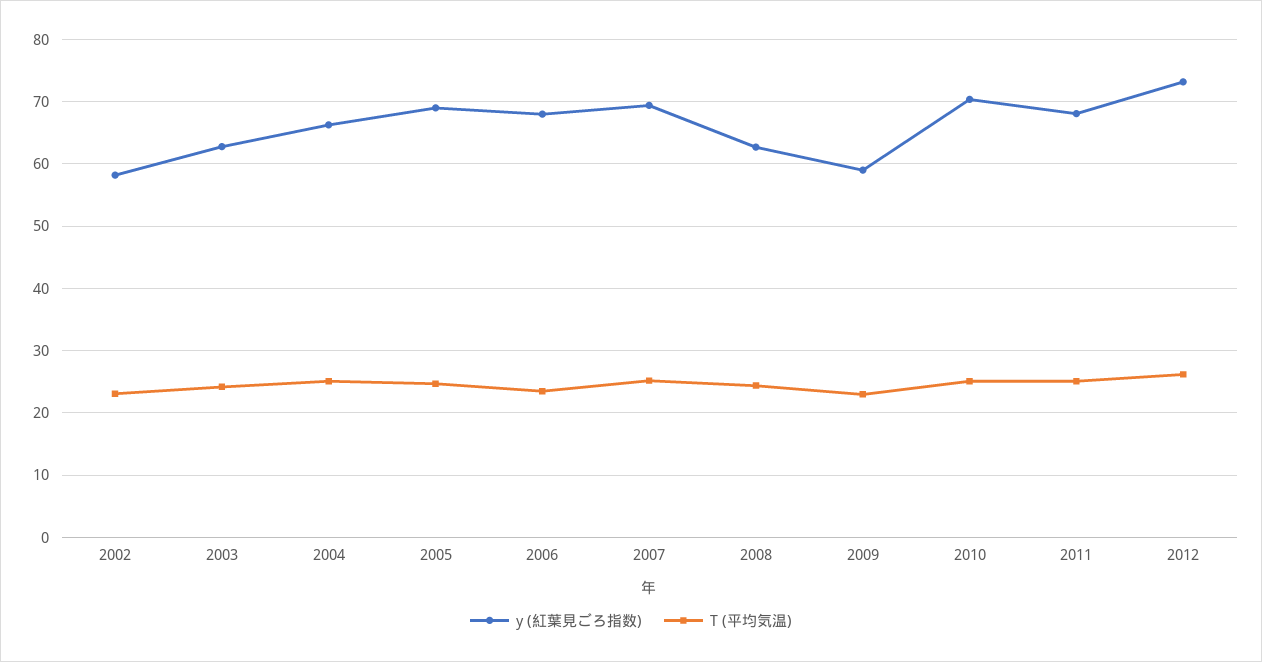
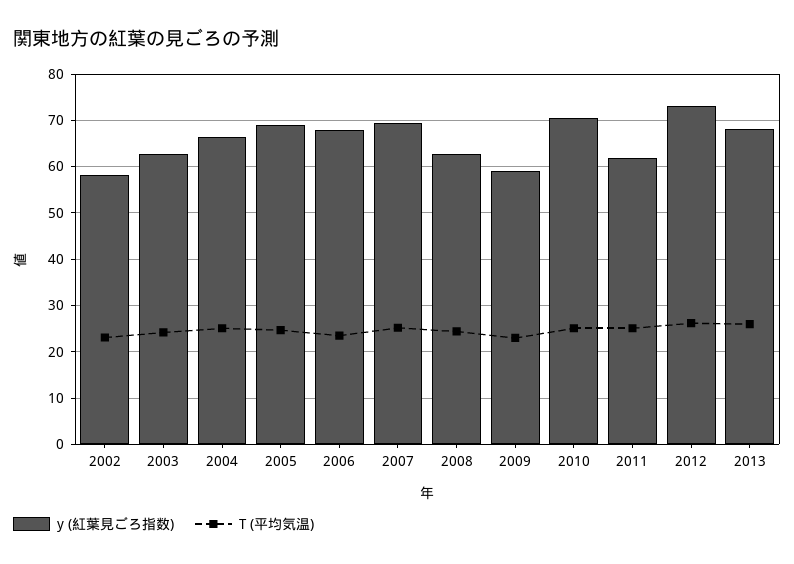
y (紅葉見ごろ指数), 2011: 68 -> 62
y (紅葉見ごろ指数), 2013: none -> 68
T (平均気温), 2013: none -> 26

